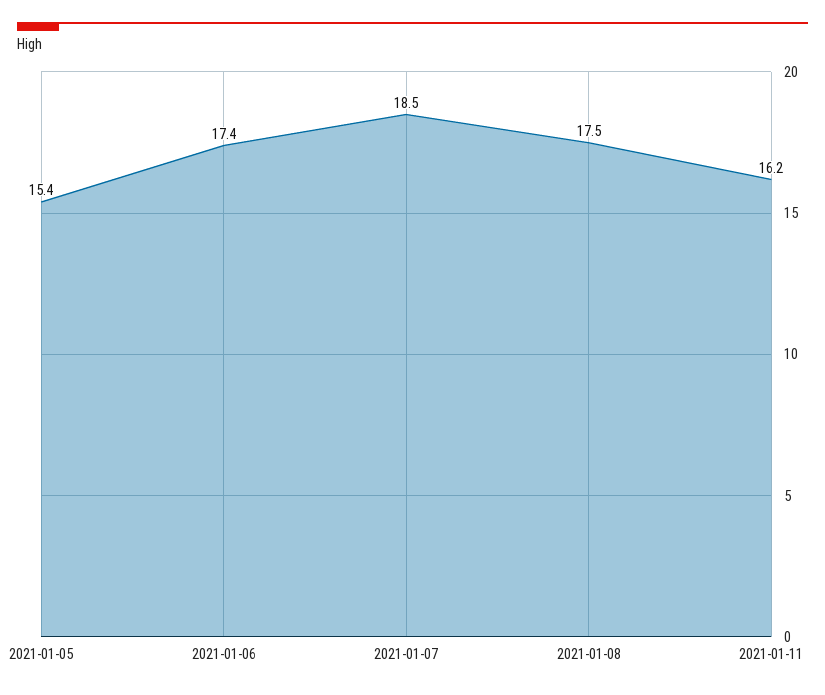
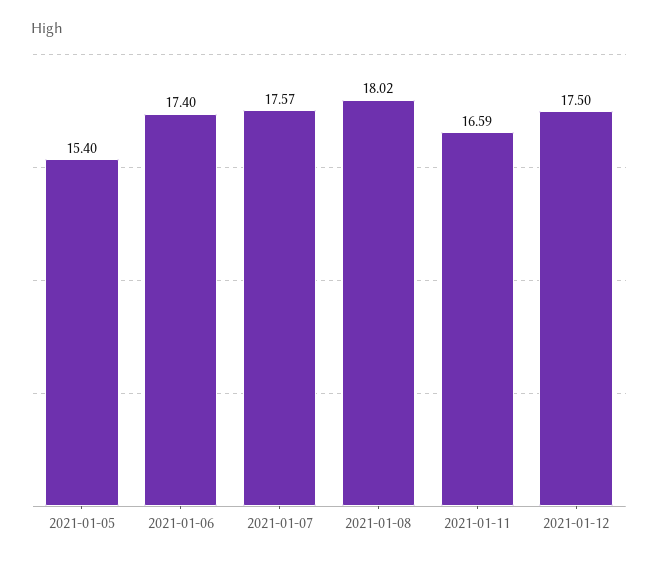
2021-01-07: 18.5 -> 17.57
2021-01-08: 17.5 -> 18.02
2021-01-11: 16.2 -> 16.59
2021-01-12: none -> 17.5

